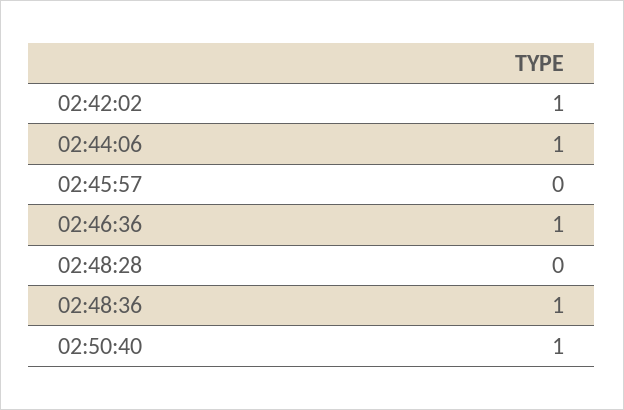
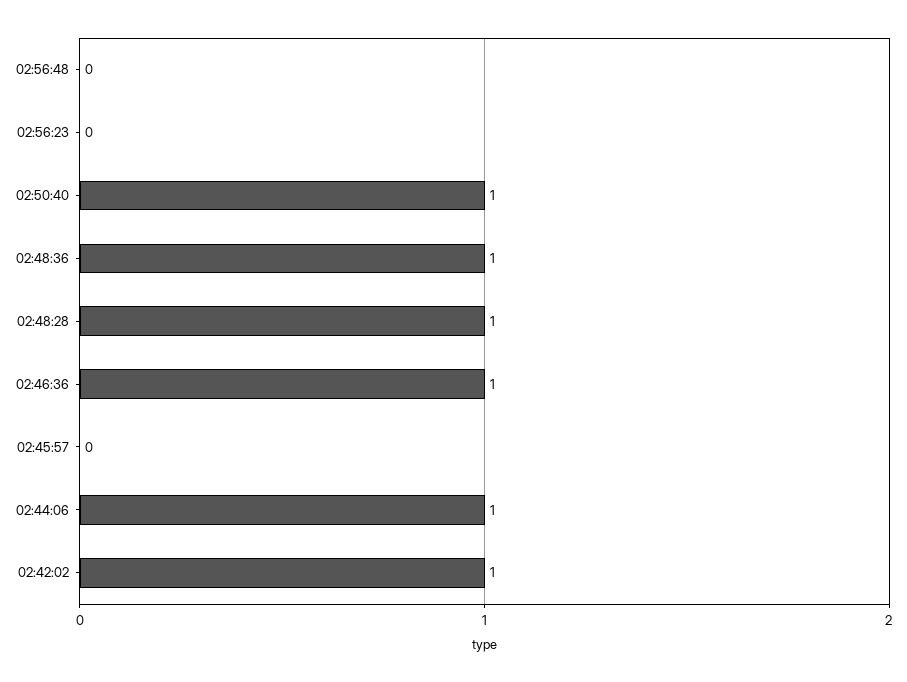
02:48:28: 0 -> 1
02:56:48: none -> 0
02:56:23: none -> 0

